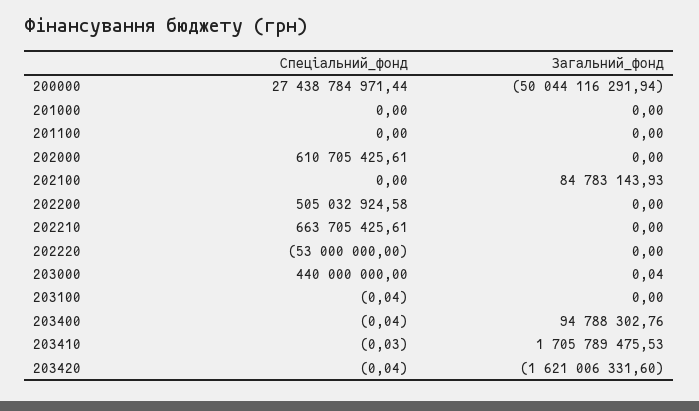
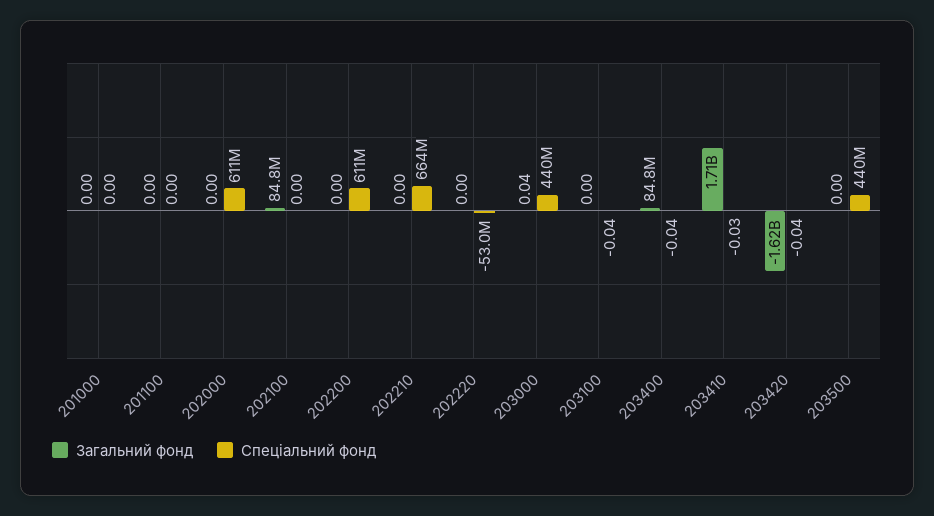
Спеціальний_фонд, 200000: 27438784971.44 -> none
Загальний_фонд, 200000: -50044116291.94 -> none
Спеціальний_фонд, 202200: 505032924.58 -> 611000000
Загальний_фонд, 203400: 94788302.76 -> 84800000
Загальний_фонд, 203500: none -> 0
Спеціальний_фонд, 203500: none -> 440000000

